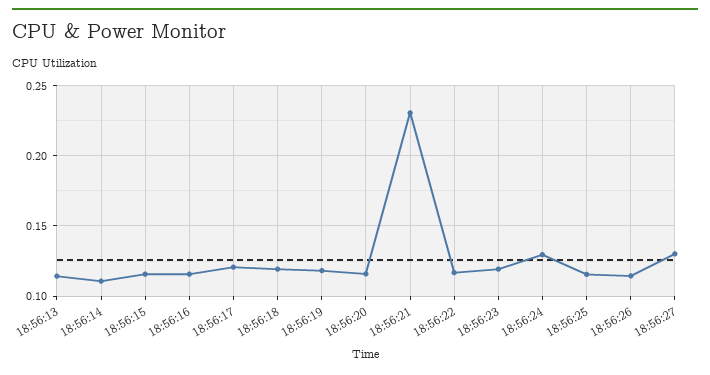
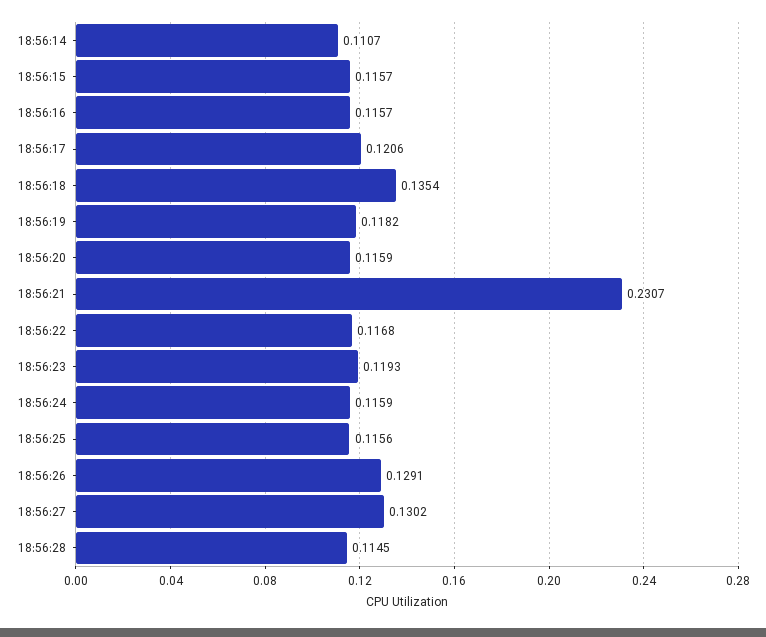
18:56:13: 0.115 -> none
18:56:18: 0.12 -> 0.1354
18:56:24: 0.13 -> 0.1159
18:56:26: 0.115 -> 0.1291
18:56:28: none -> 0.1145

